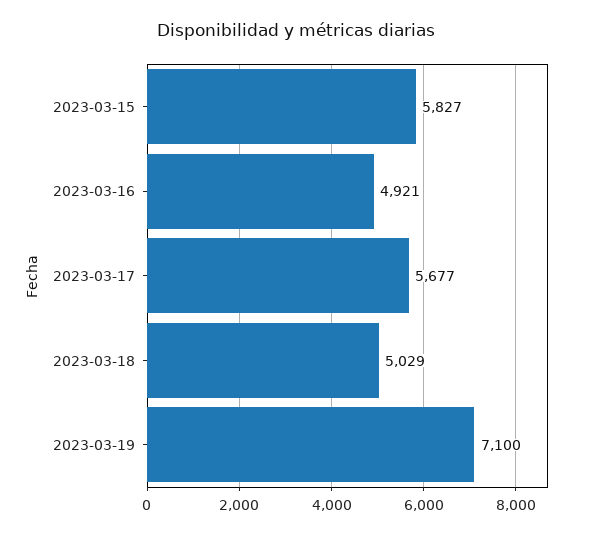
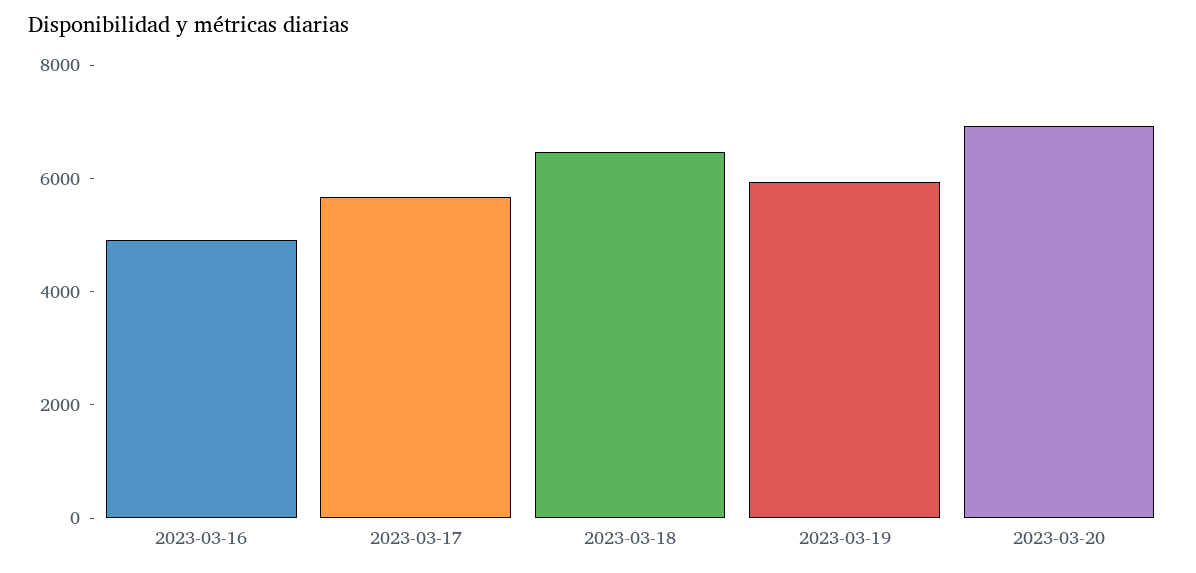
2023-03-15: 5827 -> none
2023-03-18: 5029 -> 6500
2023-03-19: 7100 -> 6000
2023-03-20: none -> 7000

